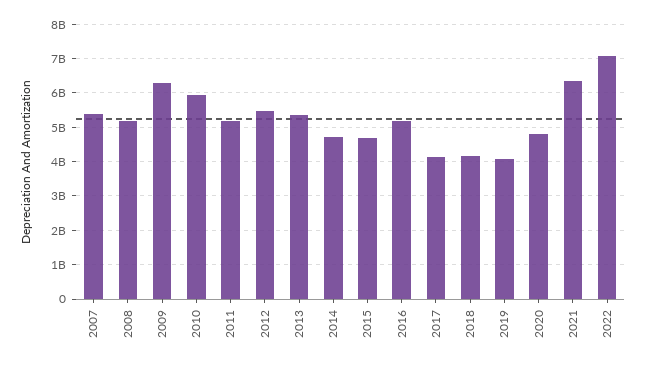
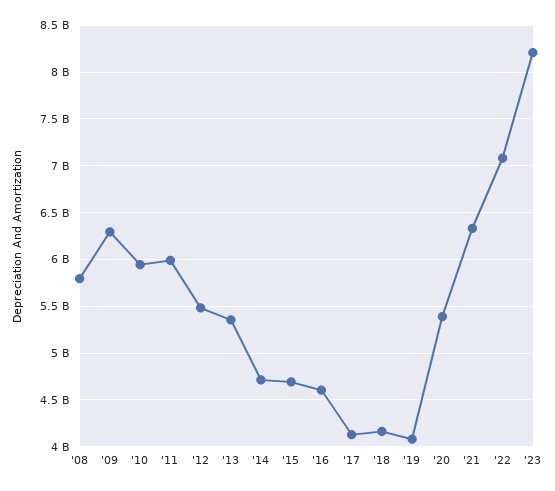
2007: 5400000000 -> none
2008: 5200000000 -> 5800000000
2011: 5200000000 -> 6000000000
2016: 5200000000 -> 4600000000
2020: 4800000000 -> 5400000000
'23: none -> 8200000000

